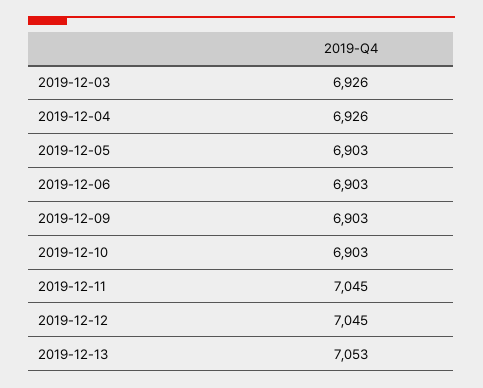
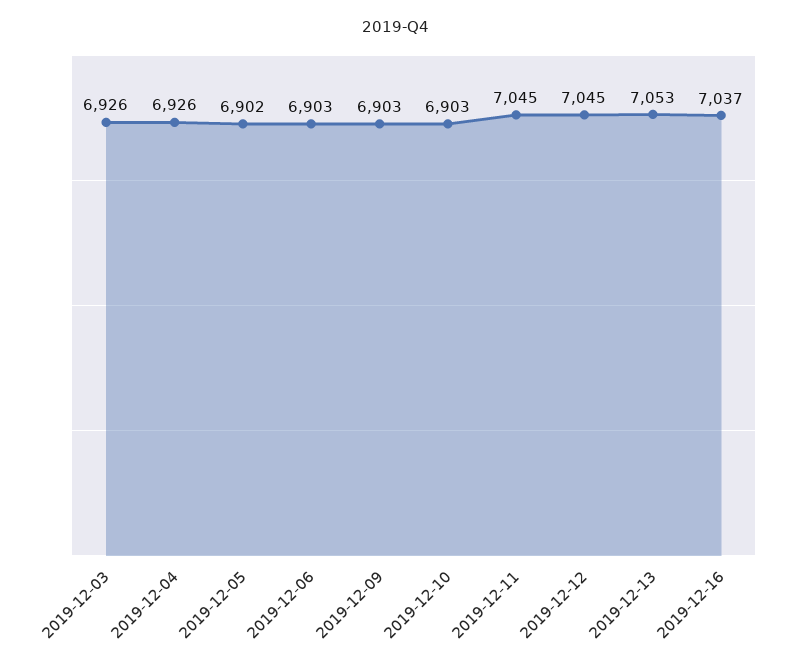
2019-12-05: 6903 -> 6902
2019-12-16: none -> 7037

